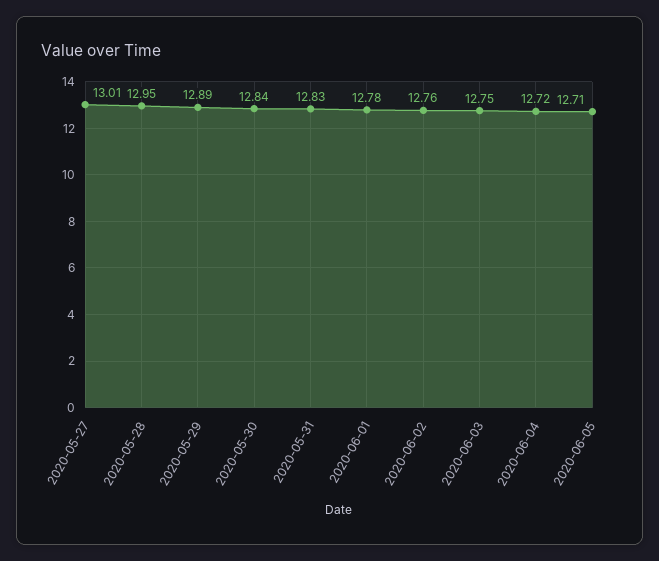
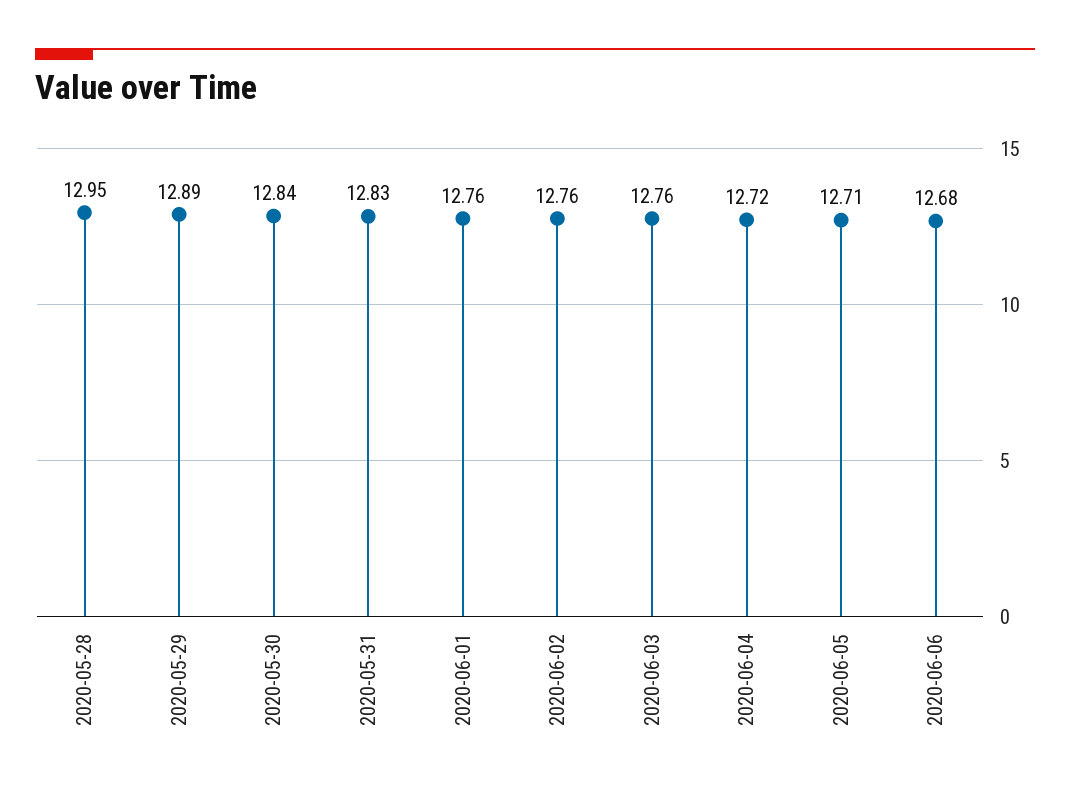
2020-05-27: 13.01 -> none
2020-06-01: 12.78 -> 12.76
2020-06-03: 12.75 -> 12.76
2020-06-06: none -> 12.68

